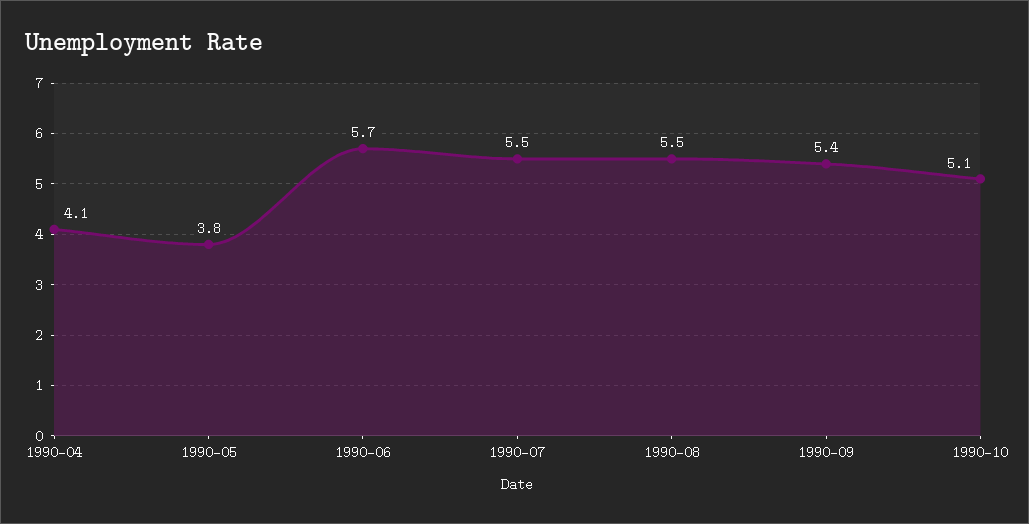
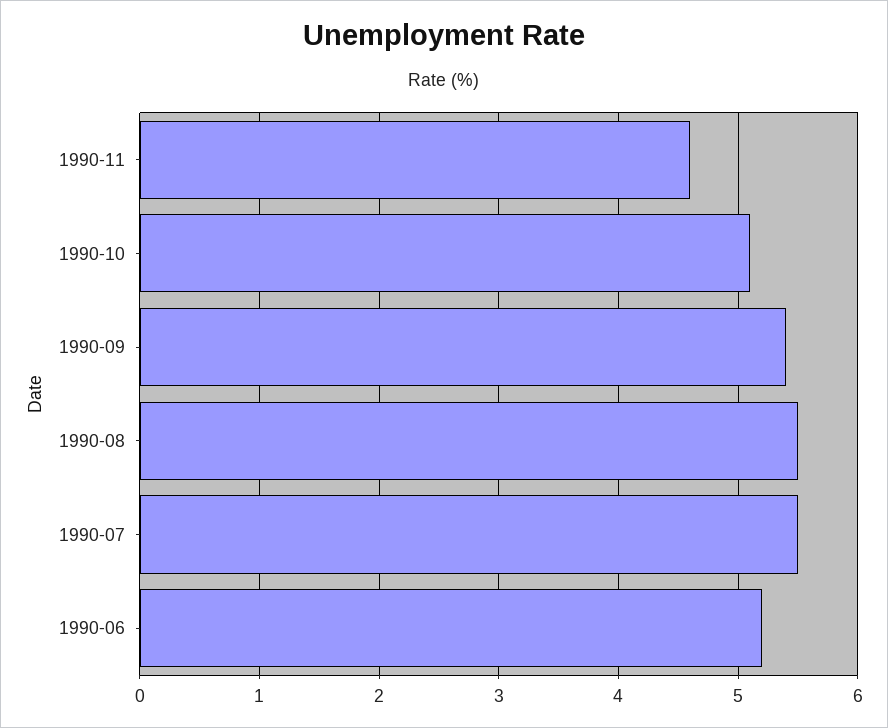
1990-04: 4.1 -> none
1990-05: 3.8 -> none
1990-06: 5.7 -> 5.2
1990-11: none -> 4.6

